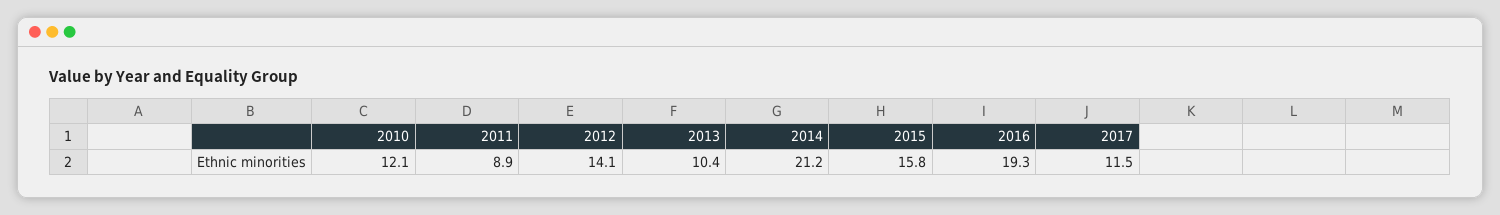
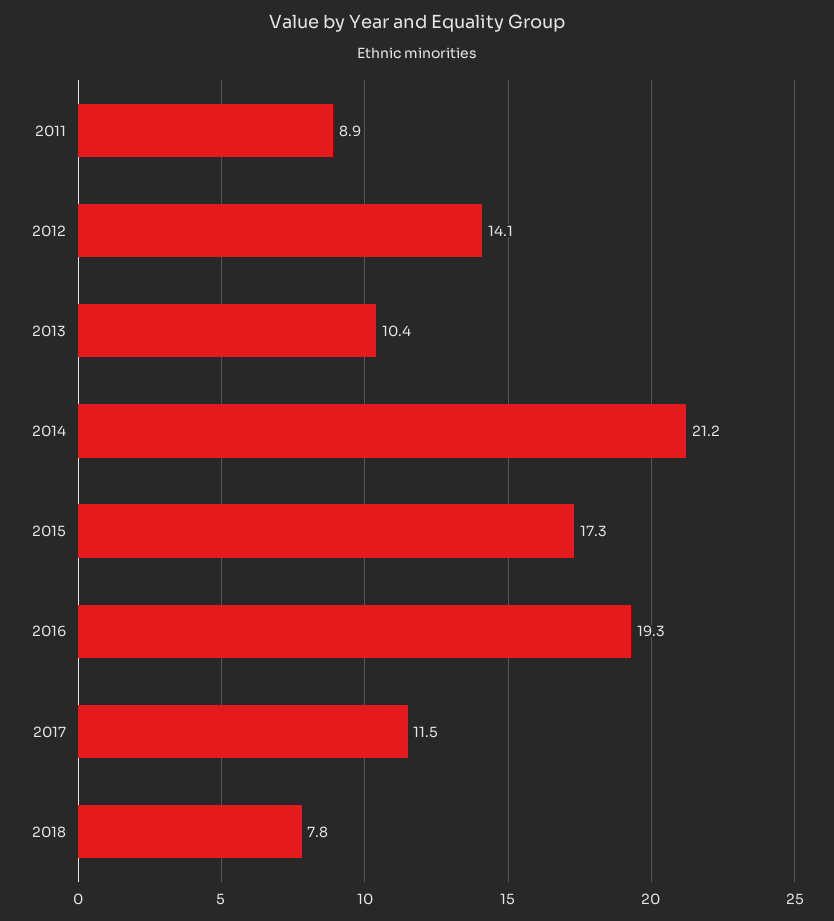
2010: 12.1 -> none
2015: 15.8 -> 17.3
2018: none -> 7.8

